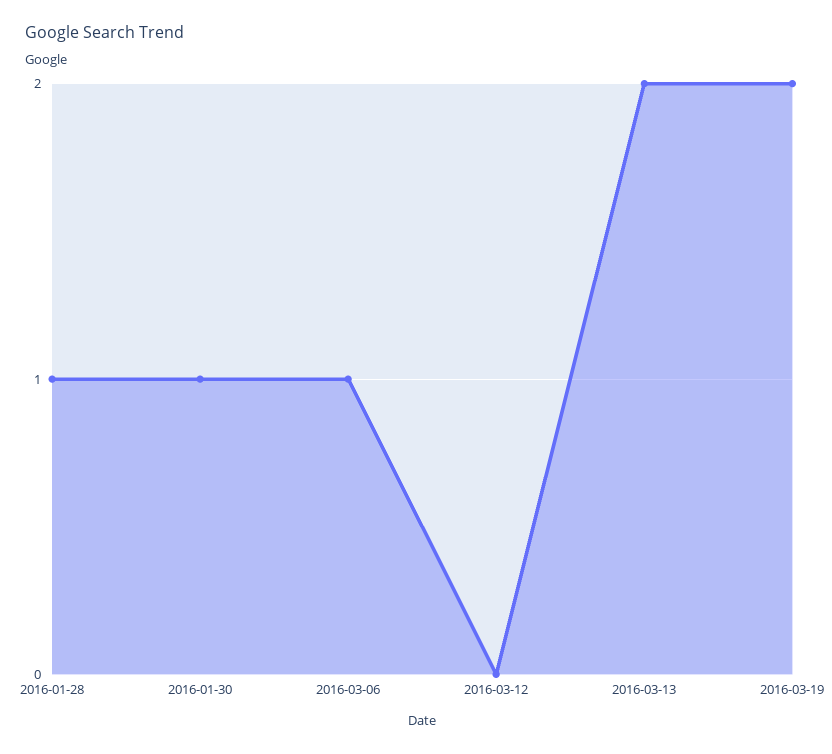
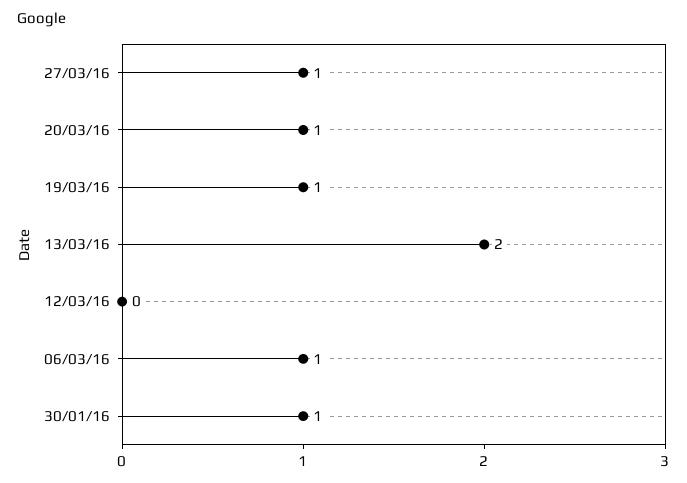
2016-01-28: 1 -> none
2016-03-19: 2 -> 1
27/03/16: none -> 1
20/03/16: none -> 1

